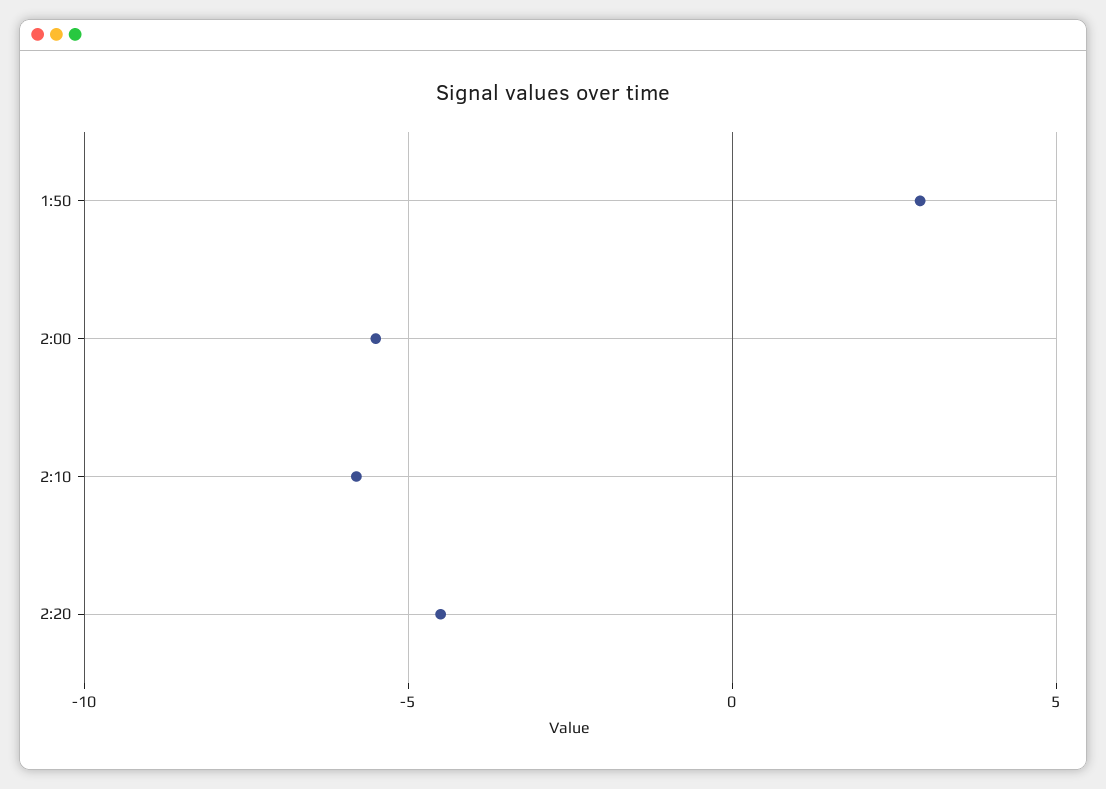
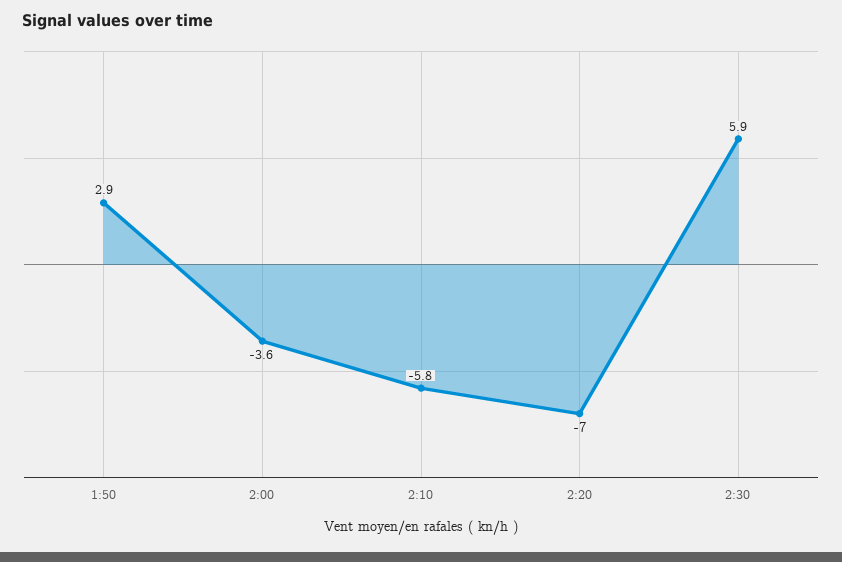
2:00: -5.5 -> -3.6
2:20: -4.5 -> -7
2:30: none -> 5.9

